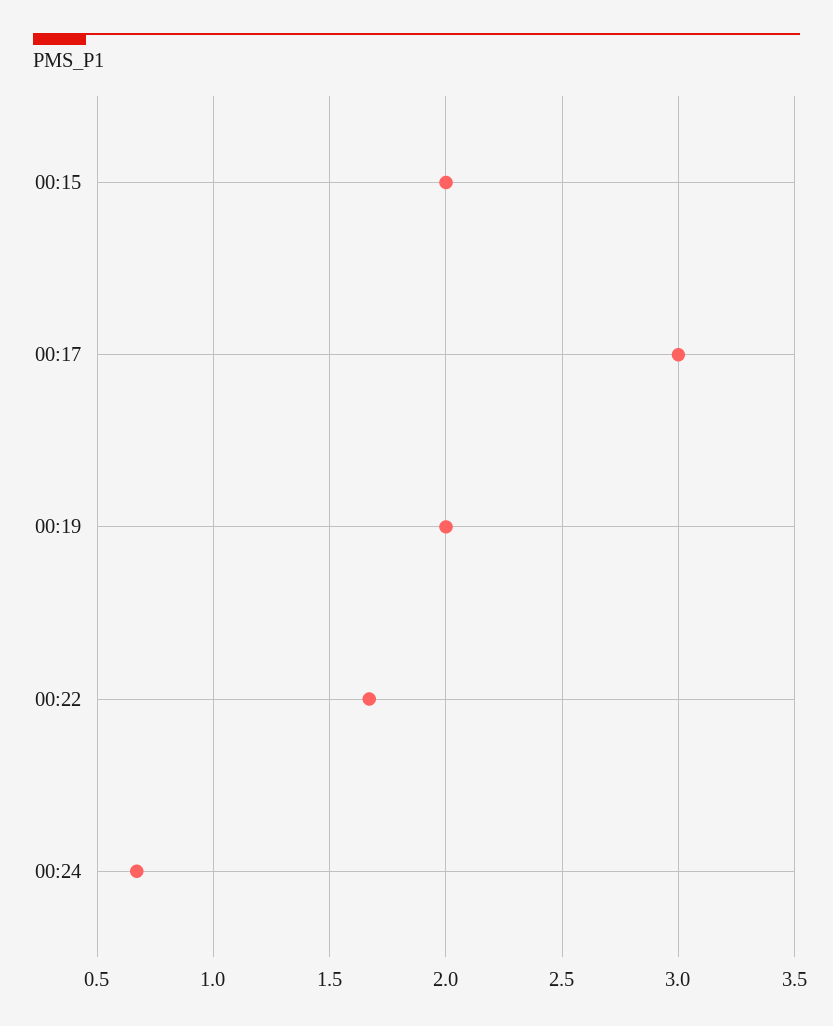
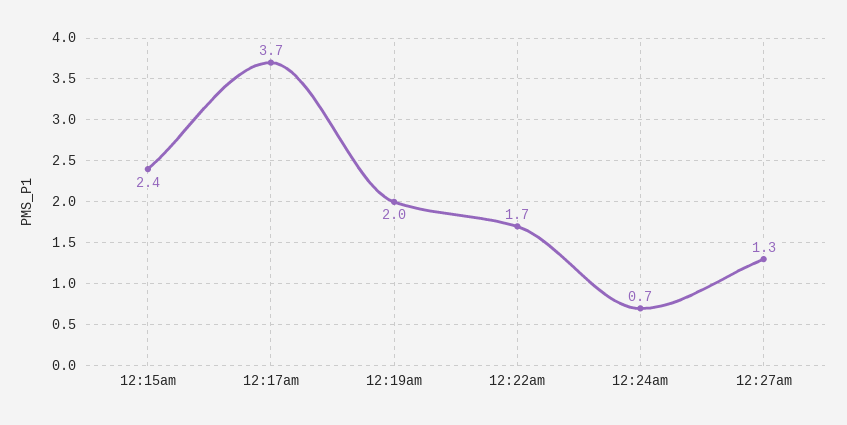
00:15: 2 -> 2.4
00:17: 3 -> 3.7
12:27am: none -> 1.3

